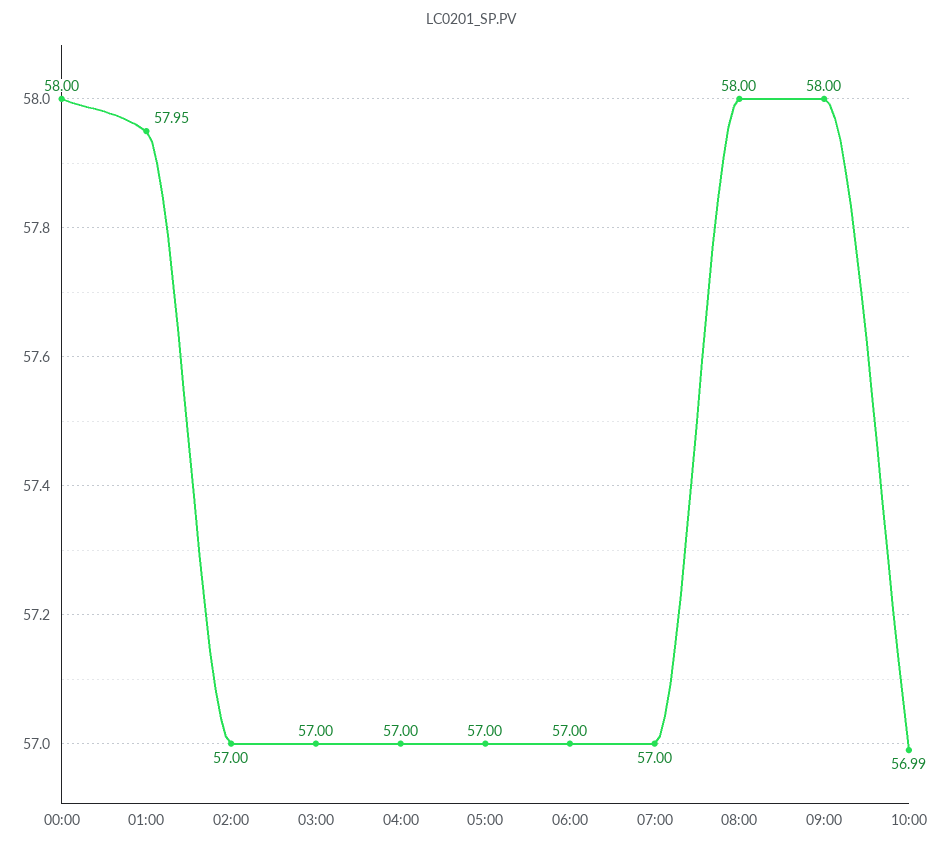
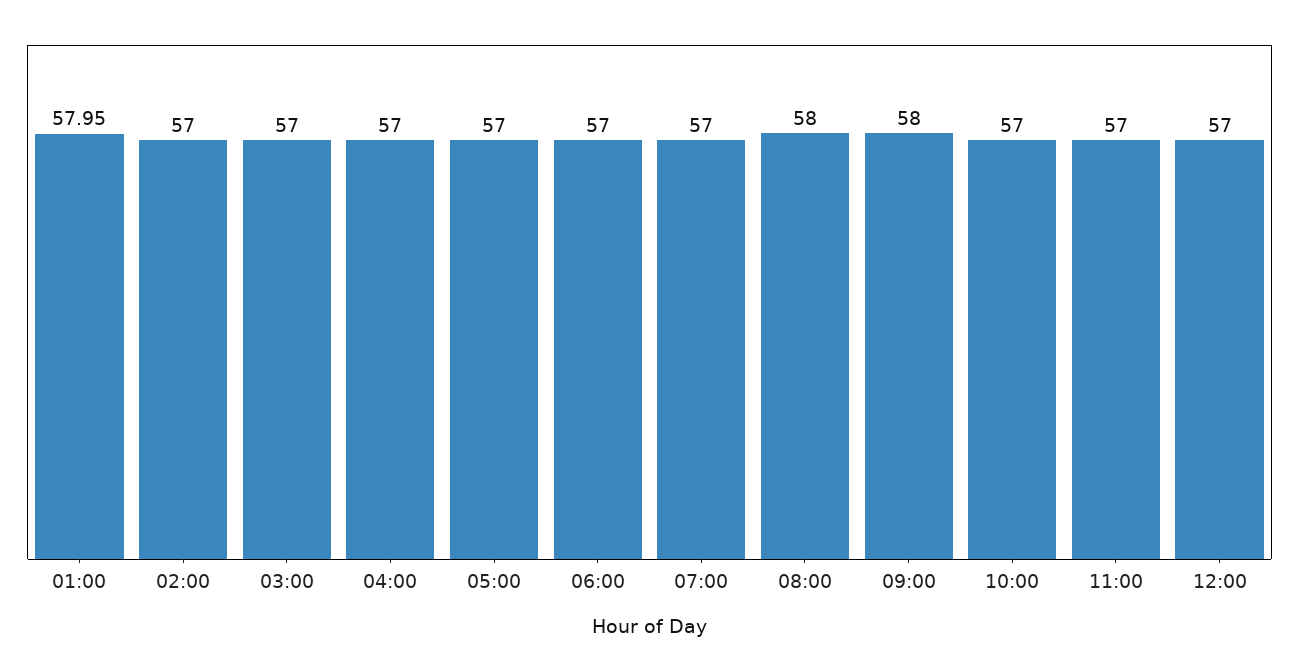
00:00: 58 -> none
10:00: 56.99 -> 57
11:00: none -> 57
12:00: none -> 57

